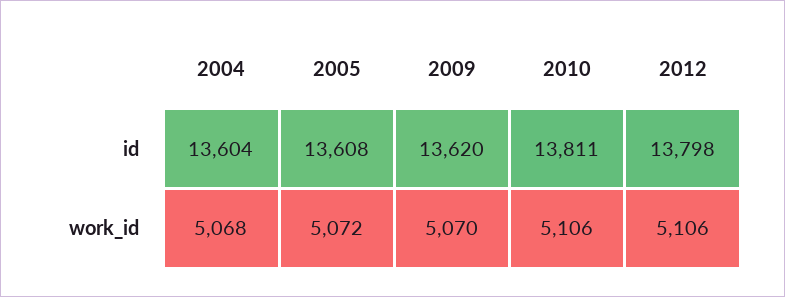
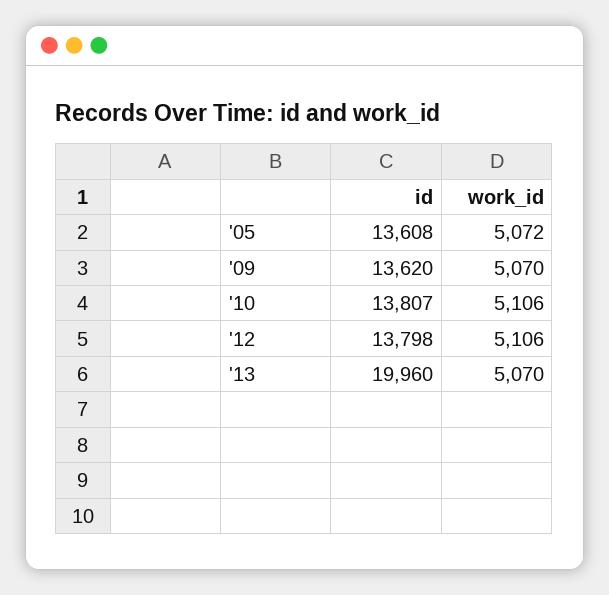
2004, id: 13604 -> none
2010, id: 13811 -> 13807
2004, work_id: 5068 -> none
'13, id: none -> 19960
'13, work_id: none -> 5070

